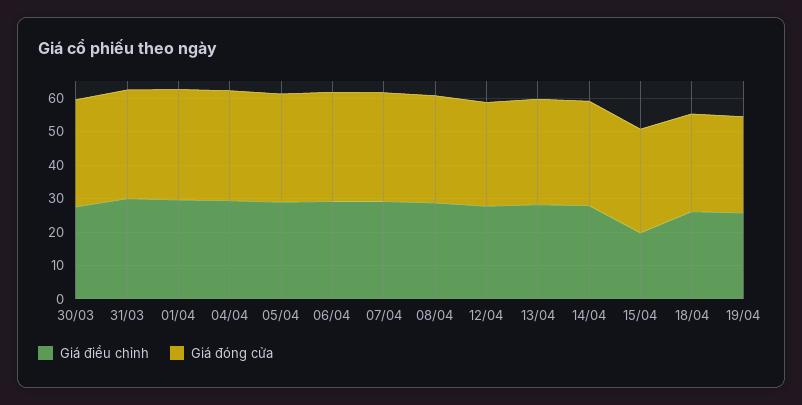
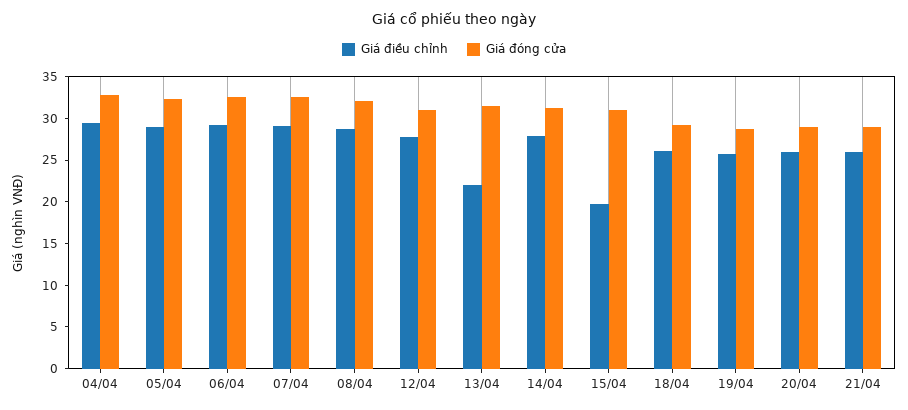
Giá điều chỉnh, 30/03: 27.5 -> none
Giá đóng cửa, 30/03: 32.5 -> none
Giá điều chỉnh, 31/03: 30 -> none
Giá đóng cửa, 31/03: 32.5 -> none
Giá điều chỉnh, 01/04: 30 -> none
Giá đóng cửa, 01/04: 32.5 -> none
Giá điều chỉnh, 13/04: 27.5 -> 22
Giá điều chỉnh, 20/04: none -> 26
Giá đóng cửa, 20/04: none -> 29
Giá điều chỉnh, 21/04: none -> 26
Giá đóng cửa, 21/04: none -> 29

